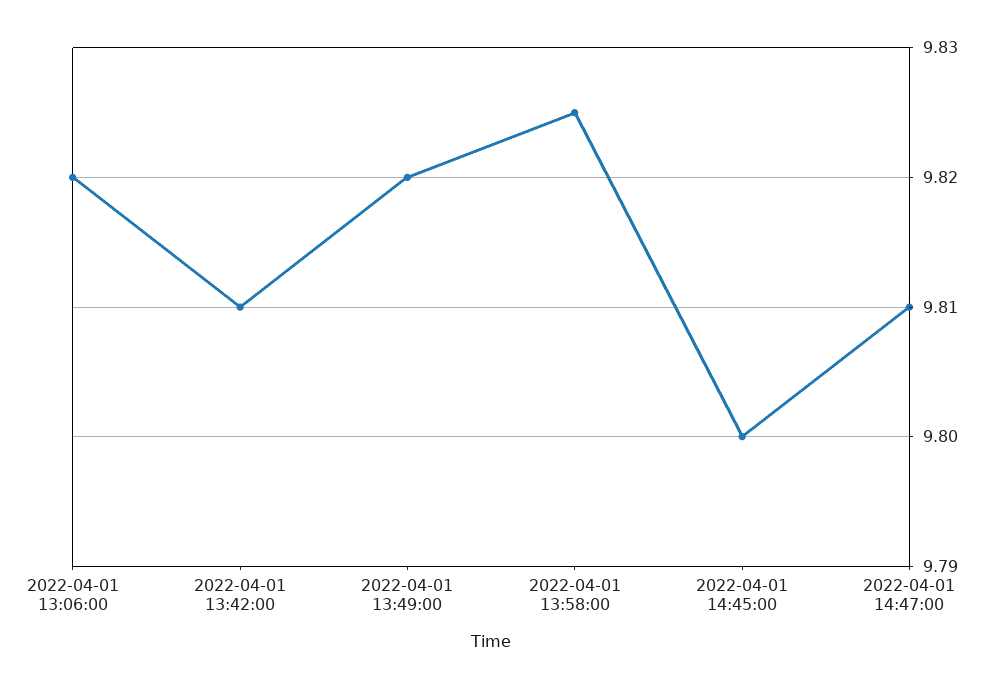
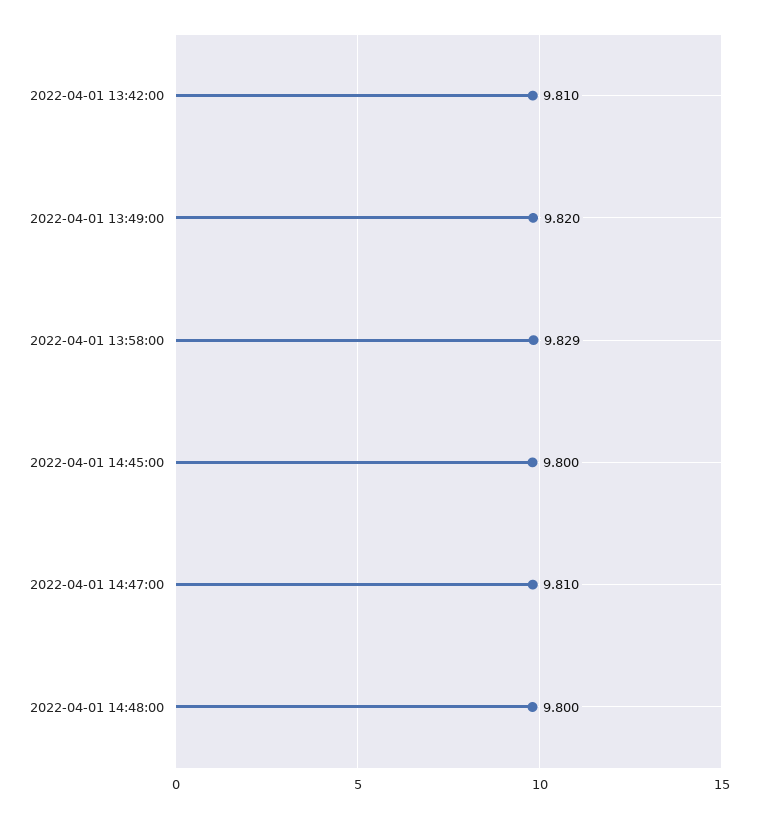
2022-04-01 13:06:00: 9.82 -> none
2022-04-01 13:58:00: 9.825 -> 9.829
2022-04-01 14:48:00: none -> 9.8

